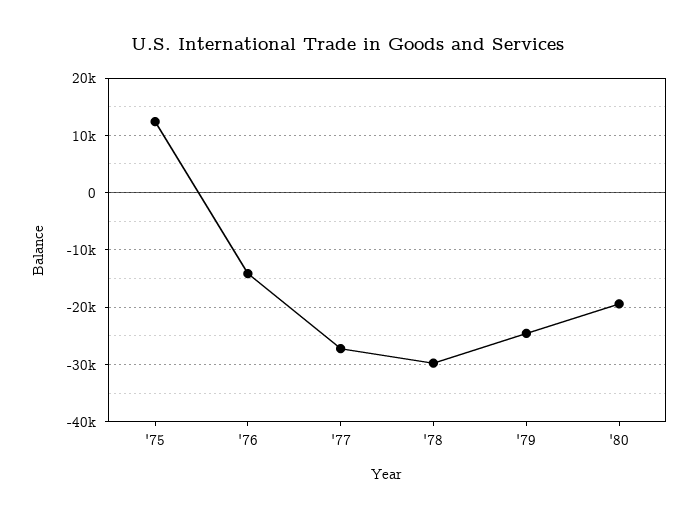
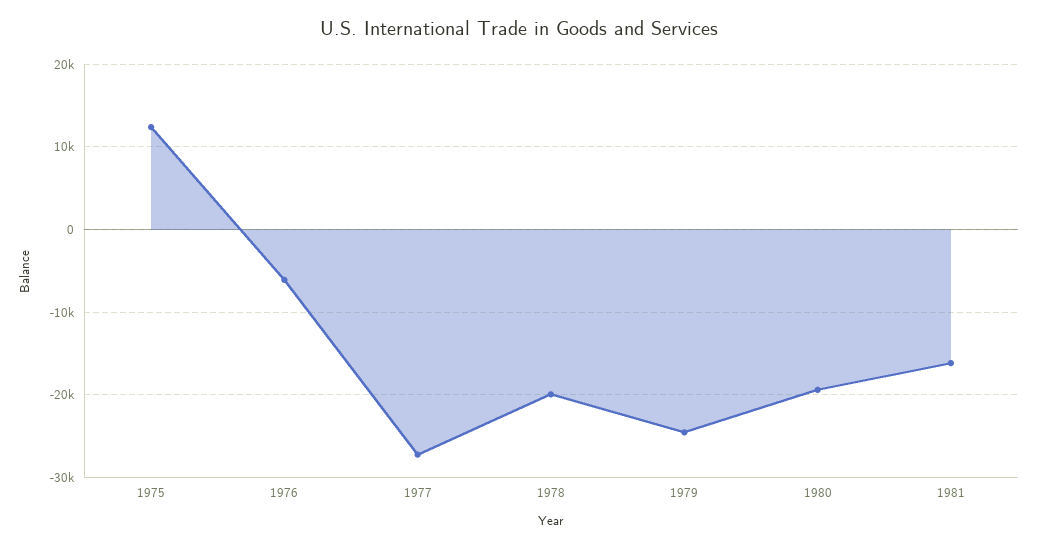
'76: -14000 -> -6000
'78: -30000 -> -20000
1981: none -> -16000

